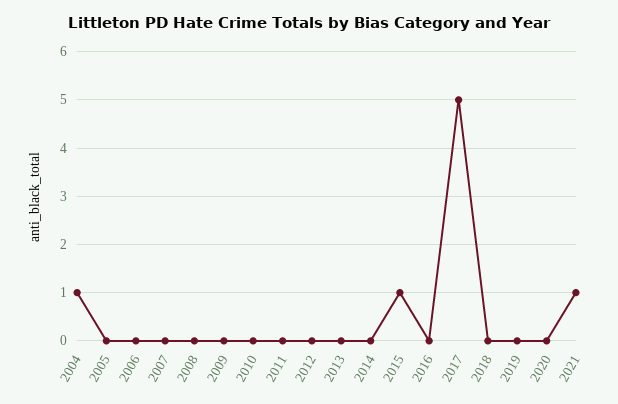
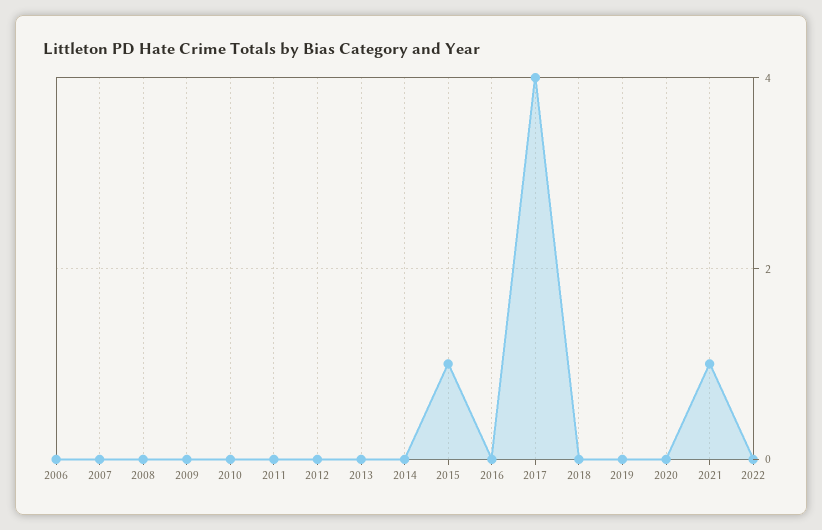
2004: 1 -> none
2005: 0 -> none
2017: 5 -> 4
2022: none -> 0

